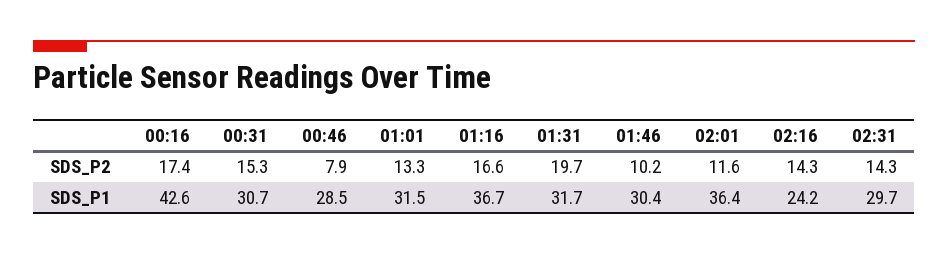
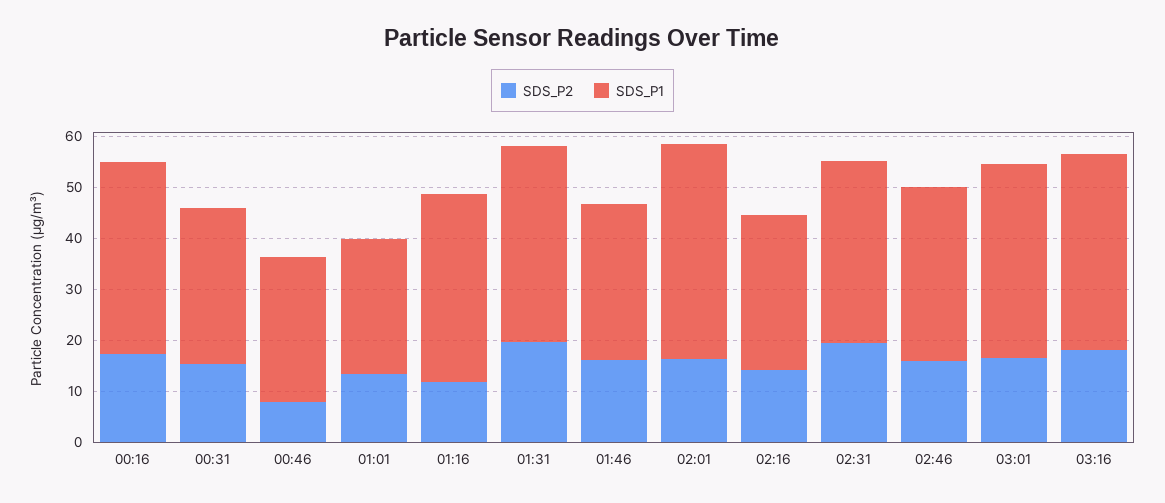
SDS_P2, 01:16: 16.6 -> 12
SDS_P2, 01:46: 10.2 -> 16
SDS_P2, 02:01: 11.6 -> 16
SDS_P2, 02:31: 14.3 -> 20
SDS_P1, 00:16: 42.6 -> 38
SDS_P1, 01:01: 31.5 -> 26
SDS_P1, 01:31: 31.7 -> 38
SDS_P1, 02:01: 36.4 -> 42
SDS_P1, 02:16: 24.2 -> 30
SDS_P1, 02:31: 29.7 -> 36
SDS_P2, 02:46: none -> 16
SDS_P1, 02:46: none -> 34
SDS_P2, 03:01: none -> 16
SDS_P1, 03:01: none -> 38
SDS_P2, 03:16: none -> 18
SDS_P1, 03:16: none -> 38

